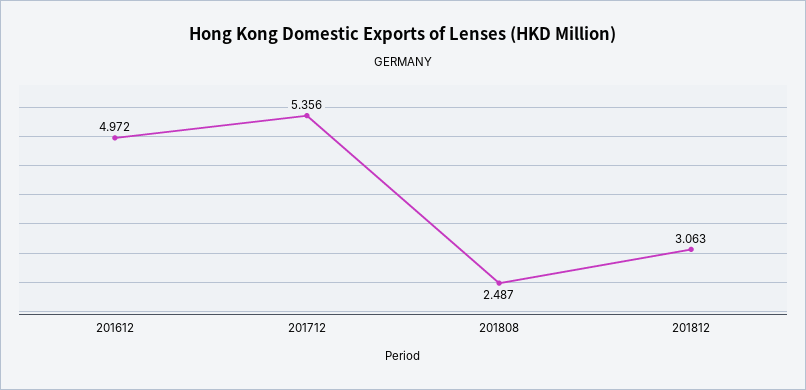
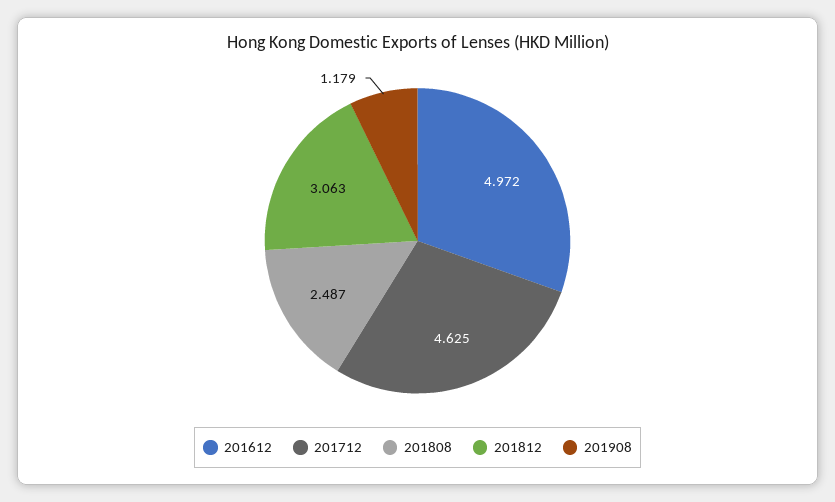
201712: 5.356 -> 4.625
201908: none -> 1.179

